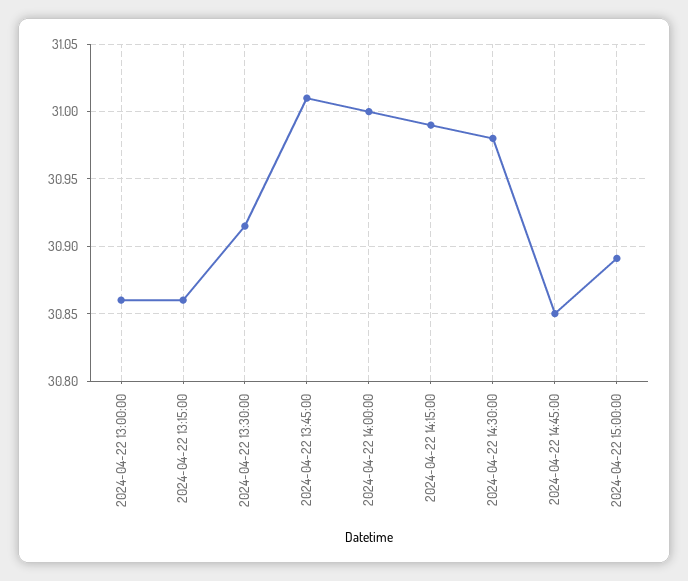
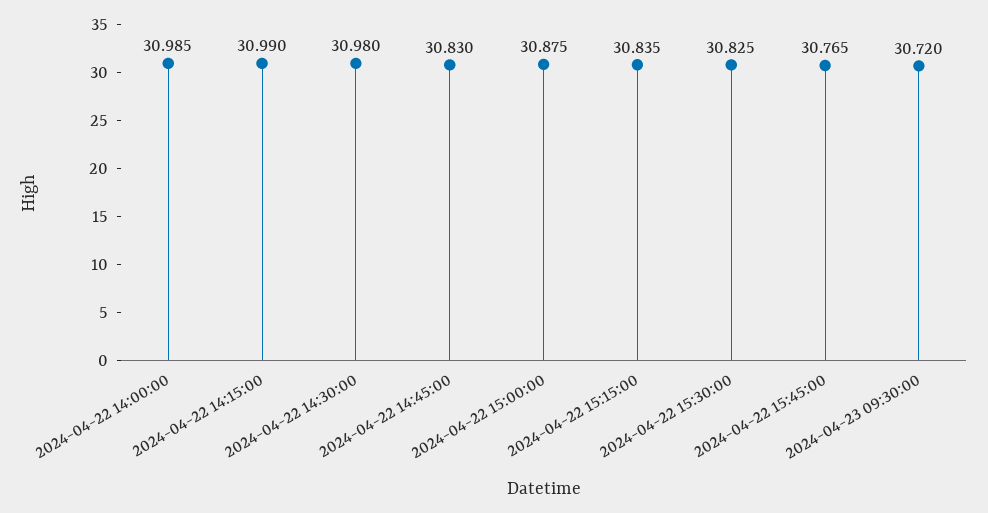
2024-04-22 13:00:00: 30.86 -> none
2024-04-22 13:15:00: 30.86 -> none
2024-04-22 13:30:00: 30.915 -> none
2024-04-22 13:45:00: 31.01 -> none
2024-04-22 14:00:00: 31 -> 30.985
2024-04-22 14:45:00: 30.85 -> 30.83
2024-04-22 15:00:00: 30.89 -> 30.875
2024-04-22 15:15:00: none -> 30.835
2024-04-22 15:30:00: none -> 30.825
2024-04-22 15:45:00: none -> 30.765
2024-04-23 09:30:00: none -> 30.72

